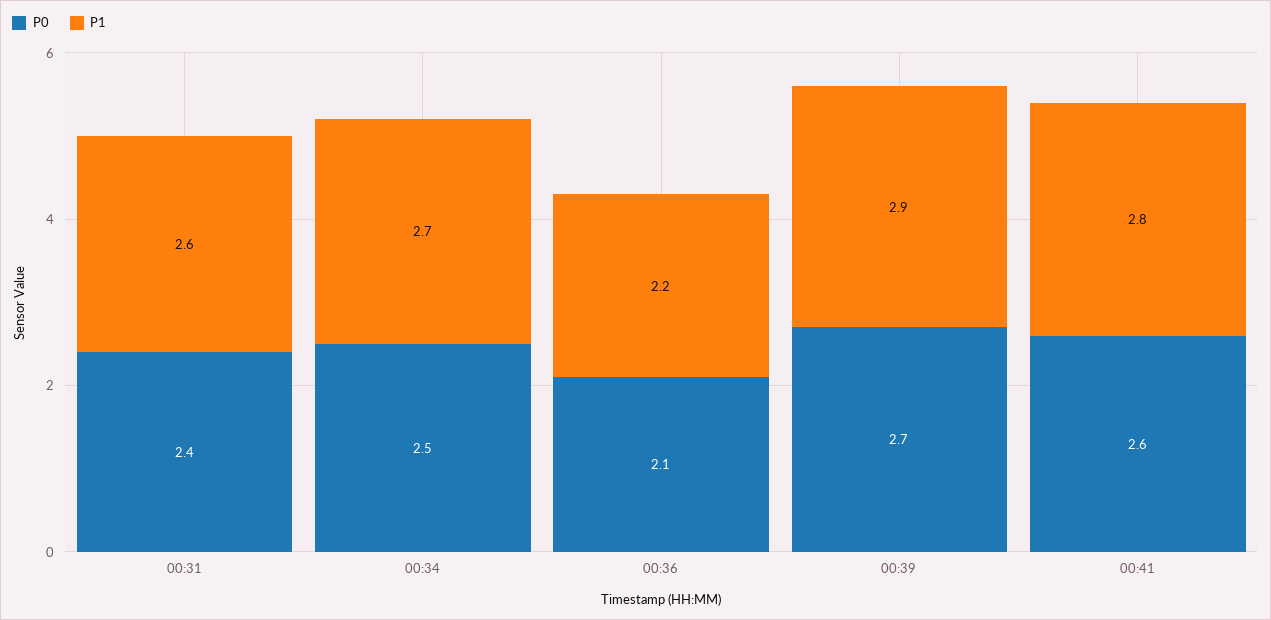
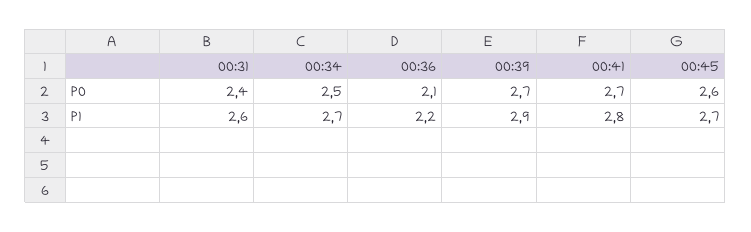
P0, 00:41: 2.6 -> 2.7
P0, 00:45: none -> 2.6
P1, 00:45: none -> 2.7

